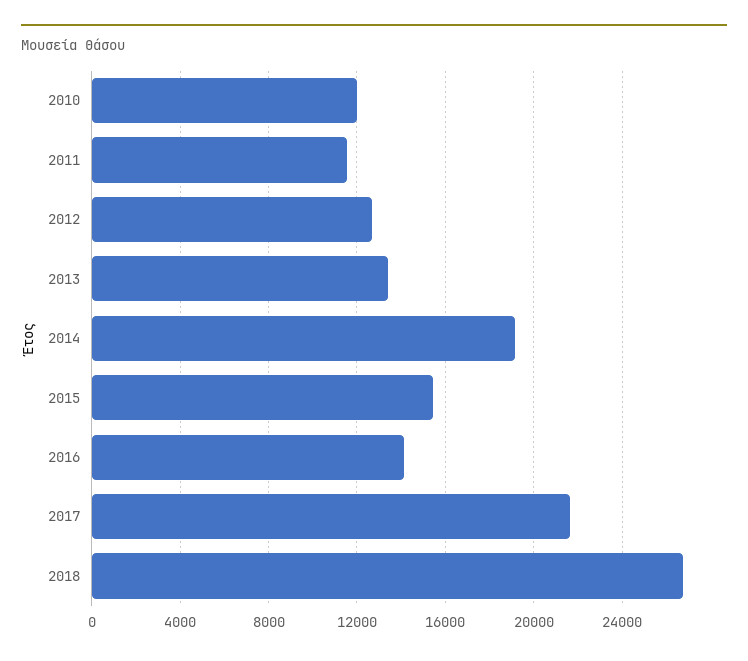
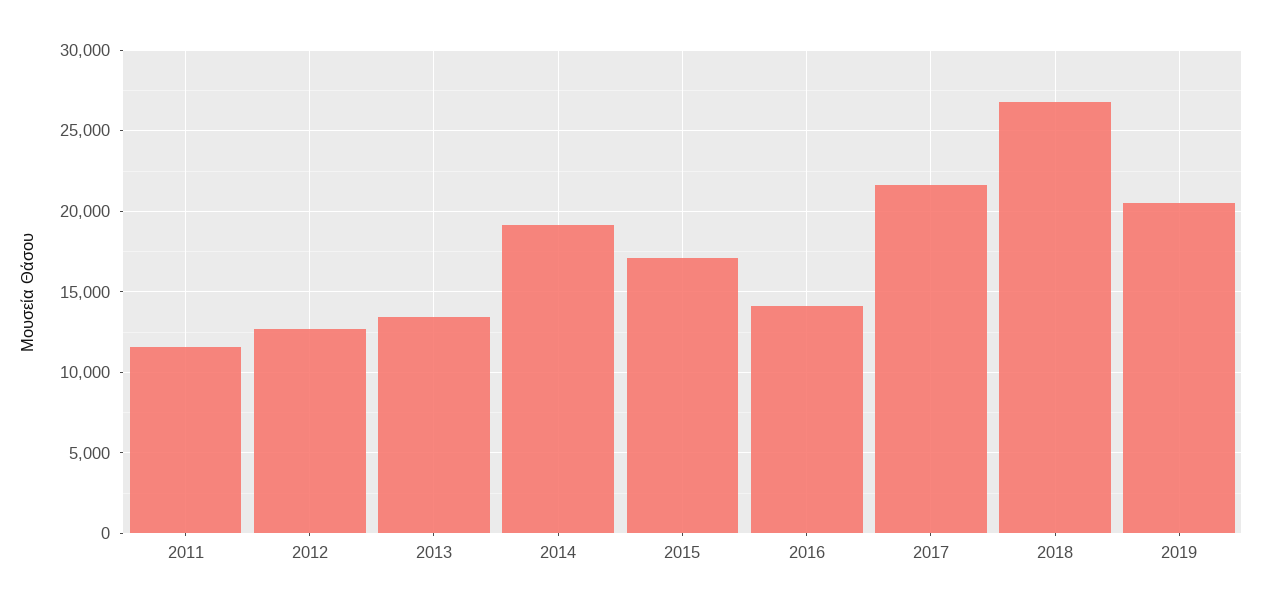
2010: 12000 -> none
2015: 15500 -> 17000
2019: none -> 20500

